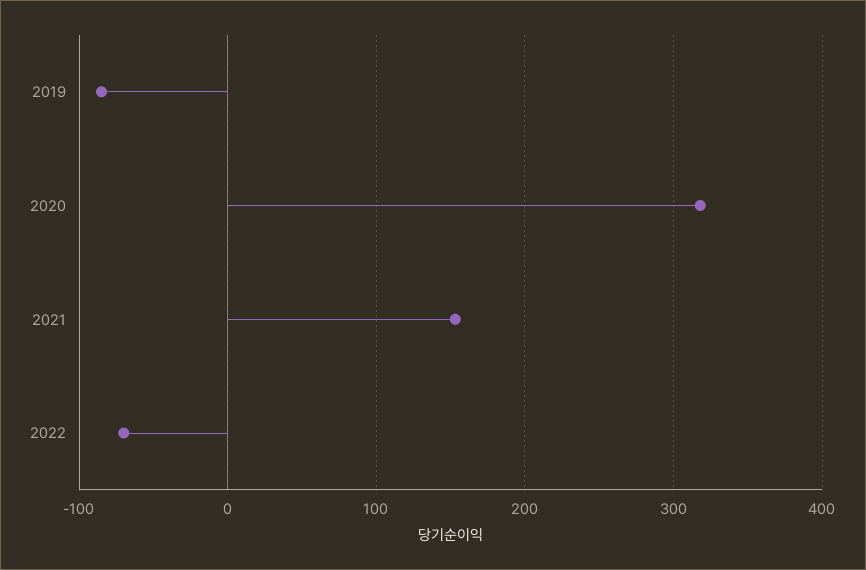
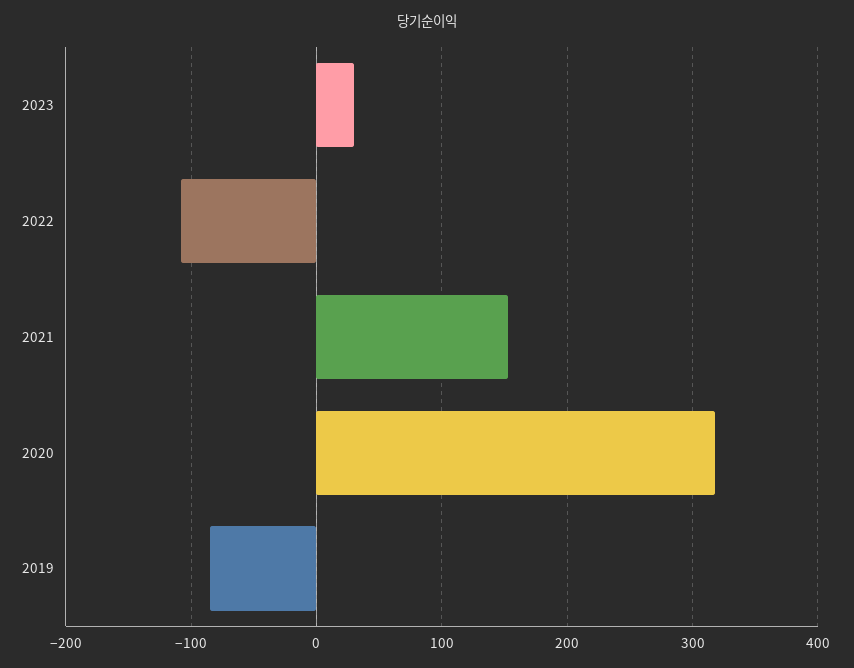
2022: -70 -> -110
2023: none -> 30

